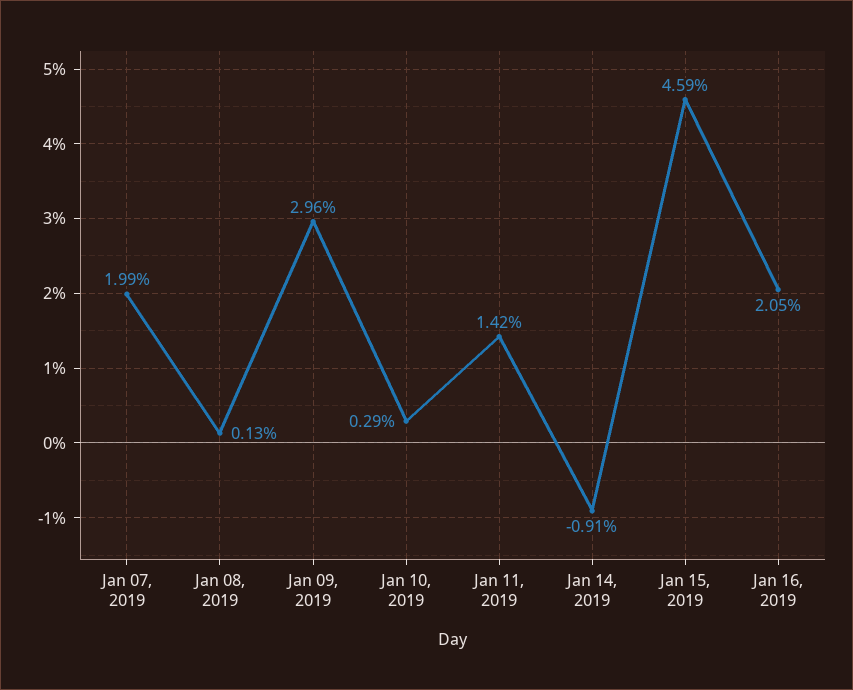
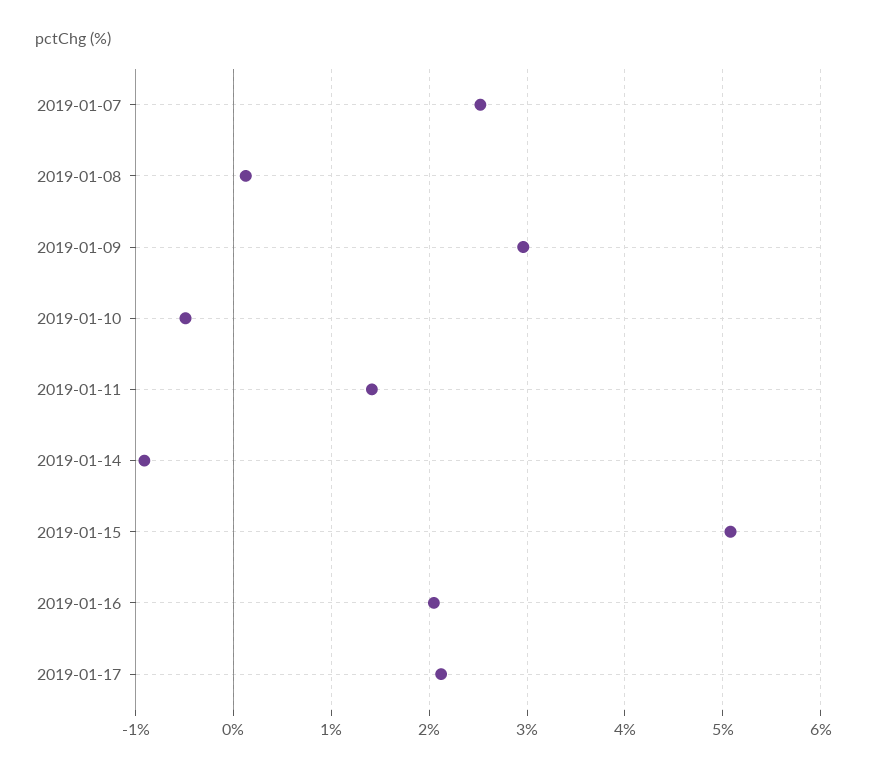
Jan 07, 2019: 1.99 -> 2.5
Jan 10, 2019: 0.29 -> -0.5
Jan 15, 2019: 4.59 -> 5.1
2019-01-17: none -> 2.1

